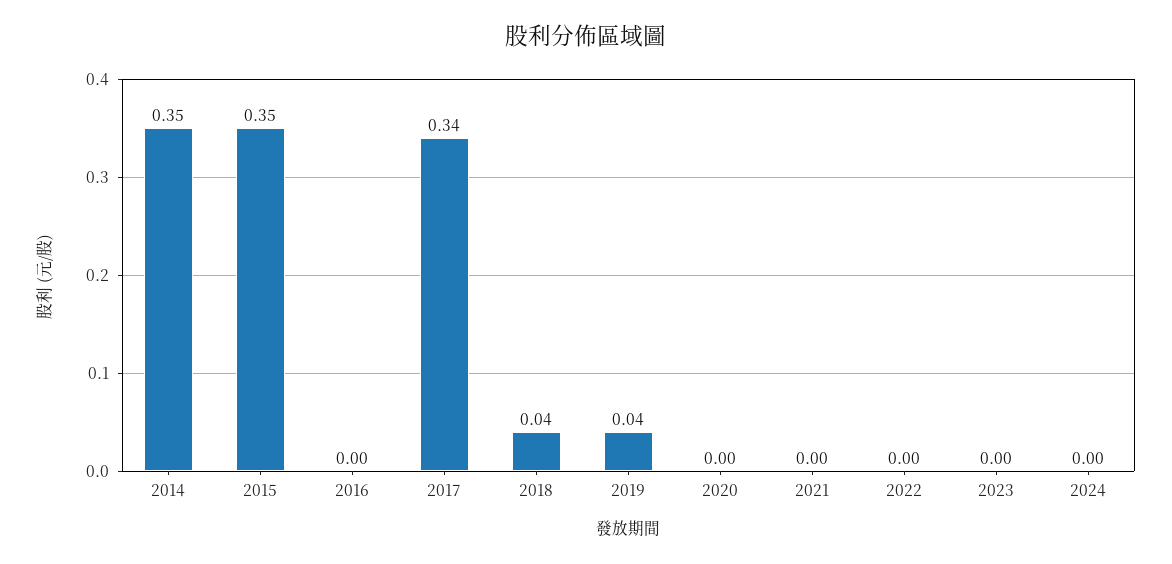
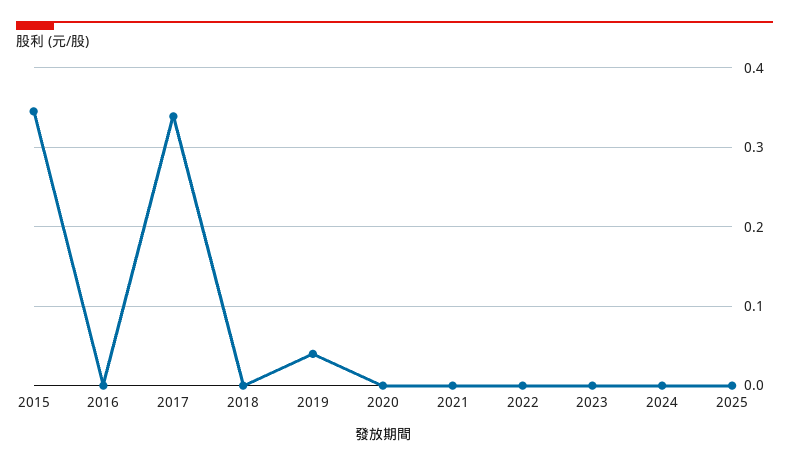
2014: 0.35 -> none
2018: 0.04 -> 0
2025: none -> 0

